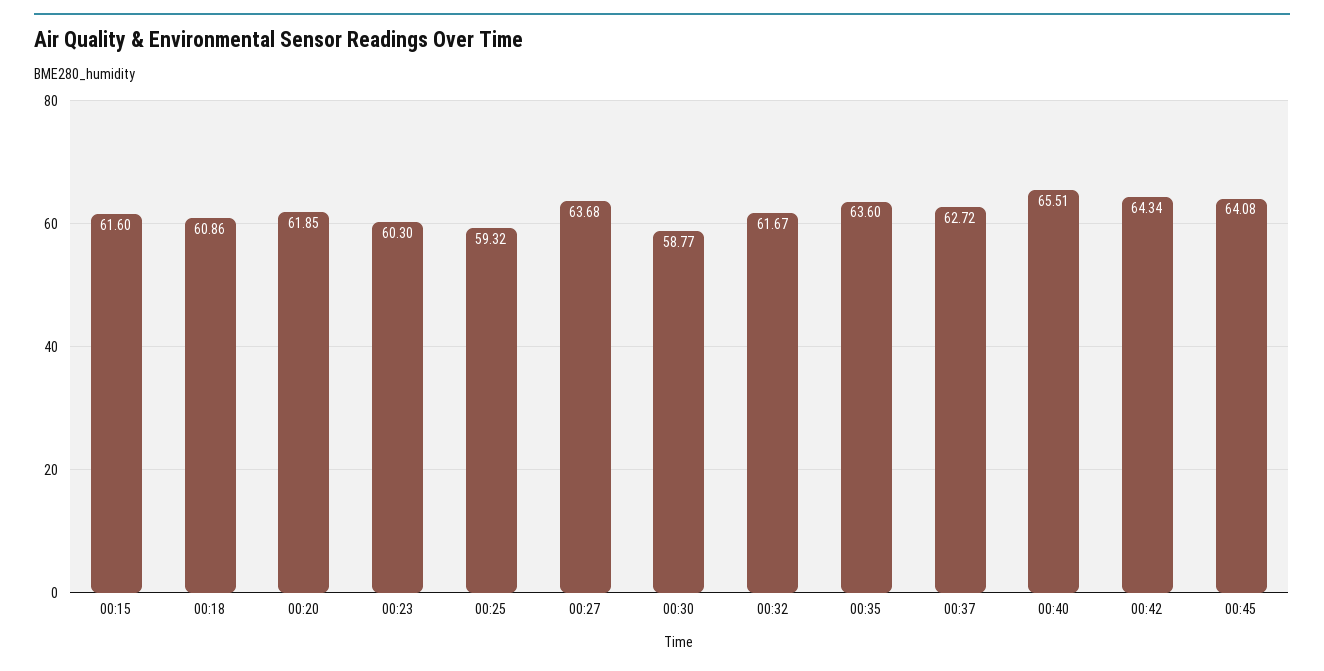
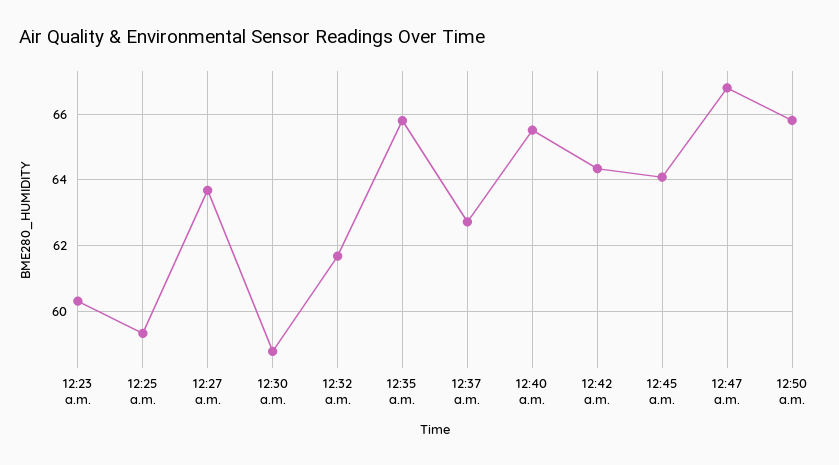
00:15: 61.6 -> none
00:18: 60.86 -> none
00:20: 61.85 -> none
00:35: 63.6 -> 65.8
12:47 a.m.: none -> 66.8
12:50 a.m.: none -> 65.8

